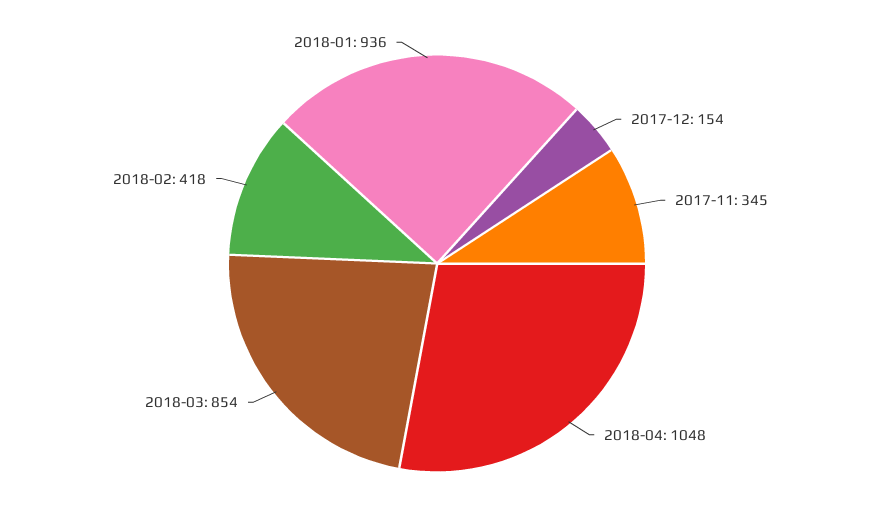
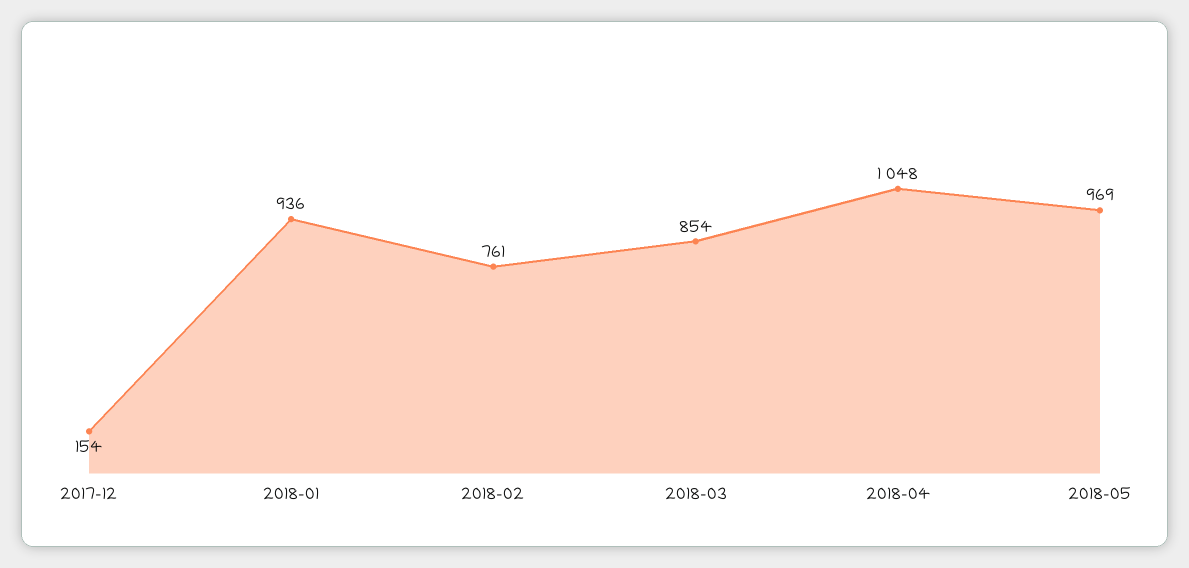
2017-11: 345 -> none
2018-02: 418 -> 761
2018-05: none -> 969

